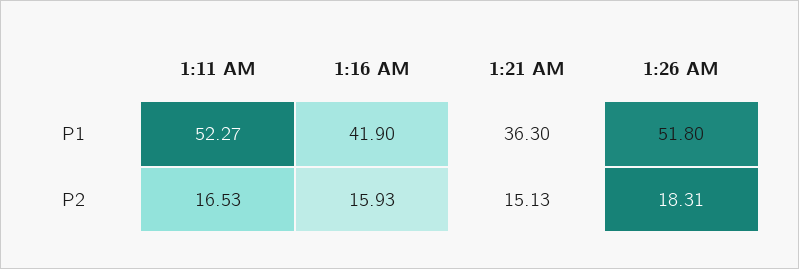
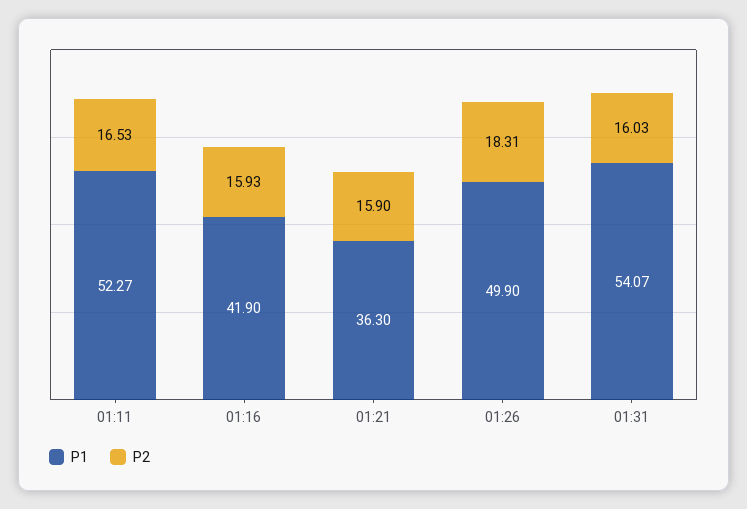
P1, 1:26 AM: 51.8 -> 49.9
P2, 1:21 AM: 15.13 -> 15.9
P1, 01:31: none -> 54.07
P2, 01:31: none -> 16.03

